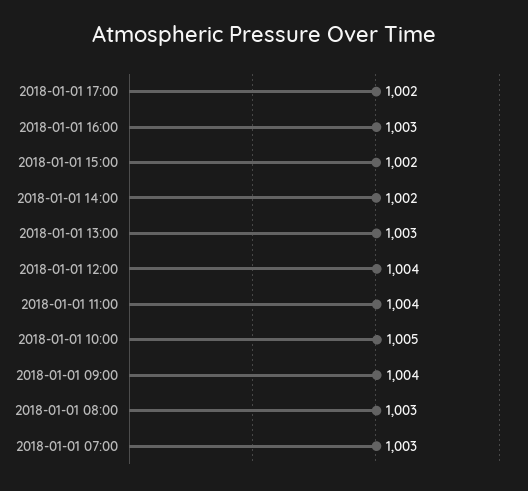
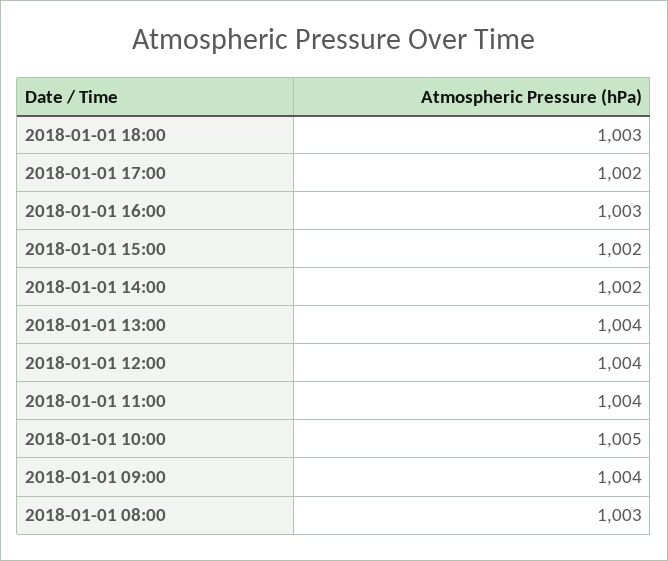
2018-01-01 13:00: 1003 -> 1004
2018-01-01 07:00: 1003 -> none
2018-01-01 18:00: none -> 1003

